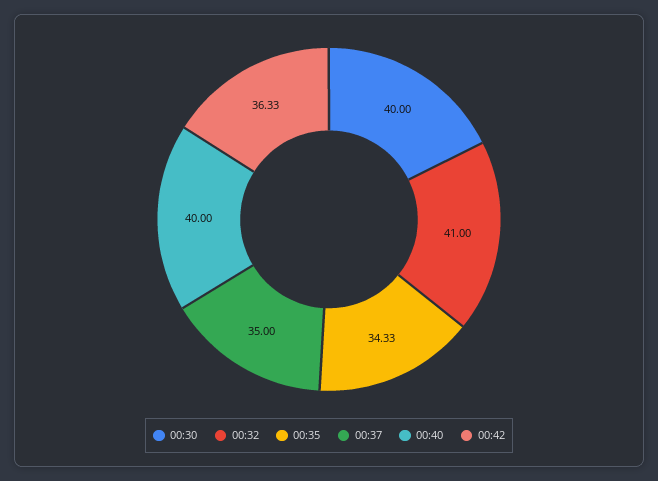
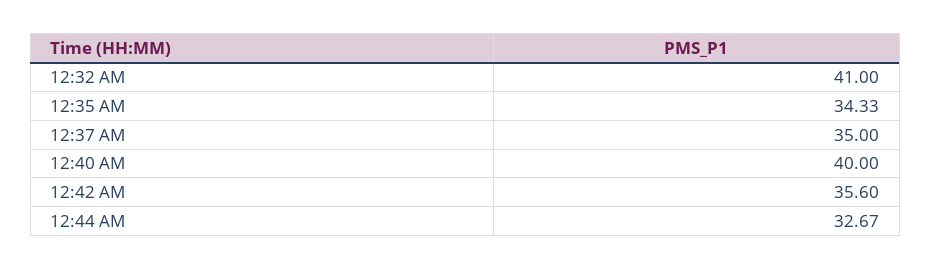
00:30: 40 -> none
00:42: 36.33 -> 35.6
12:44 AM: none -> 32.67

